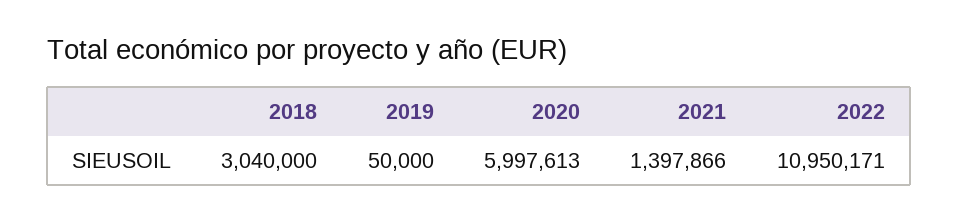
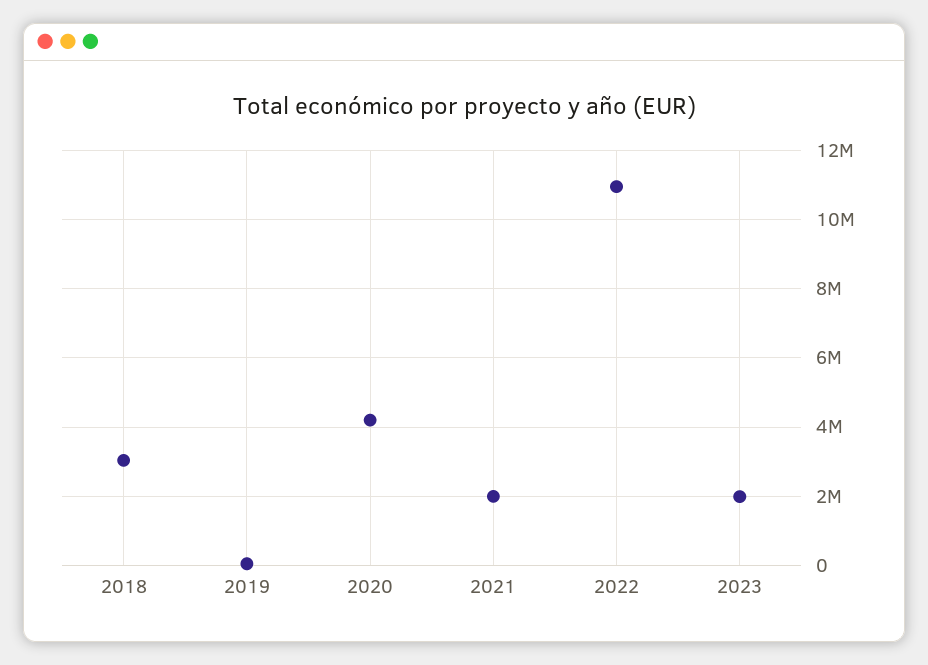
2020: 5997613 -> 4200000
2021: 1397866 -> 2000000
2023: none -> 2000000

